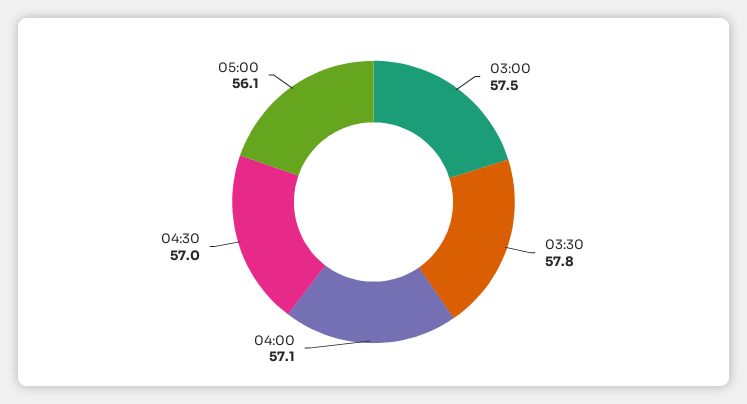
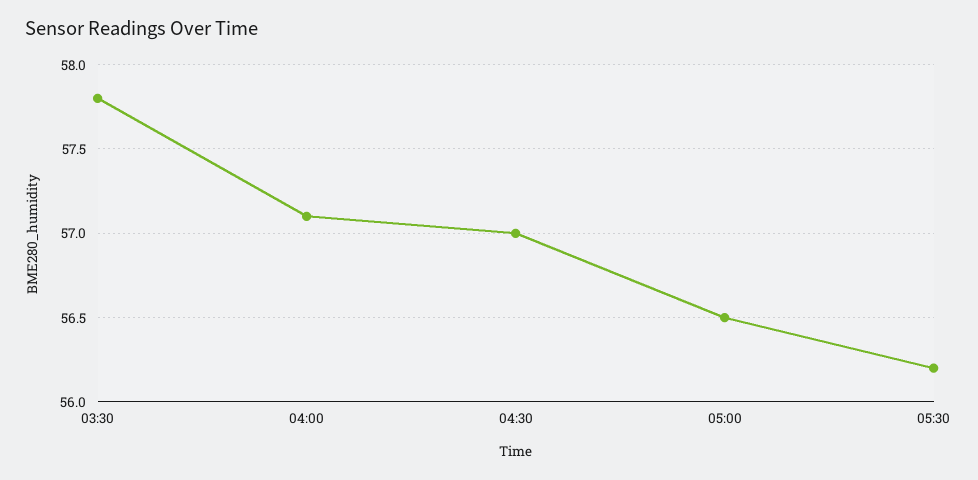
03:00: 57.5 -> none
05:00: 56.1 -> 56.5
05:30: none -> 56.2

